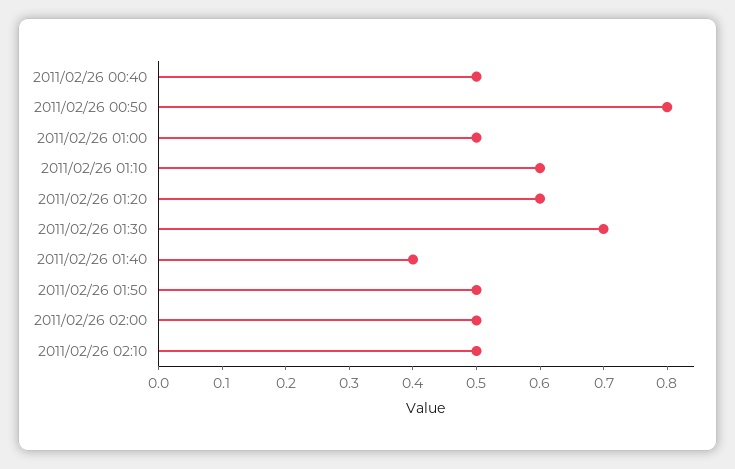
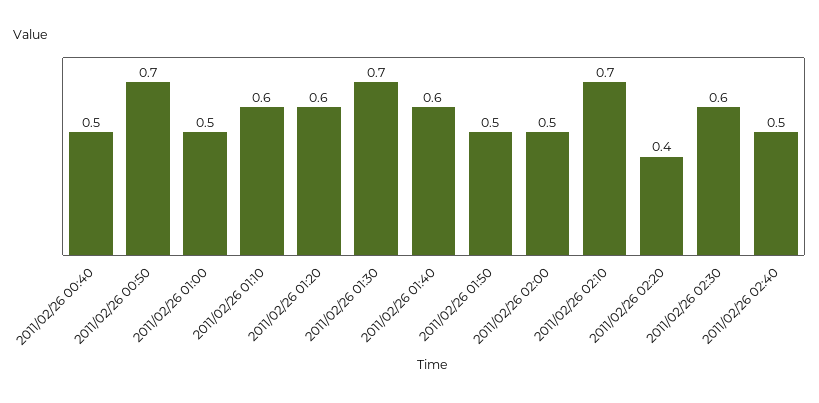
2011/02/26 00:50: 0.8 -> 0.7
2011/02/26 01:40: 0.4 -> 0.6
2011/02/26 02:10: 0.5 -> 0.7
2011/02/26 02:20: none -> 0.4
2011/02/26 02:30: none -> 0.6
2011/02/26 02:40: none -> 0.5

